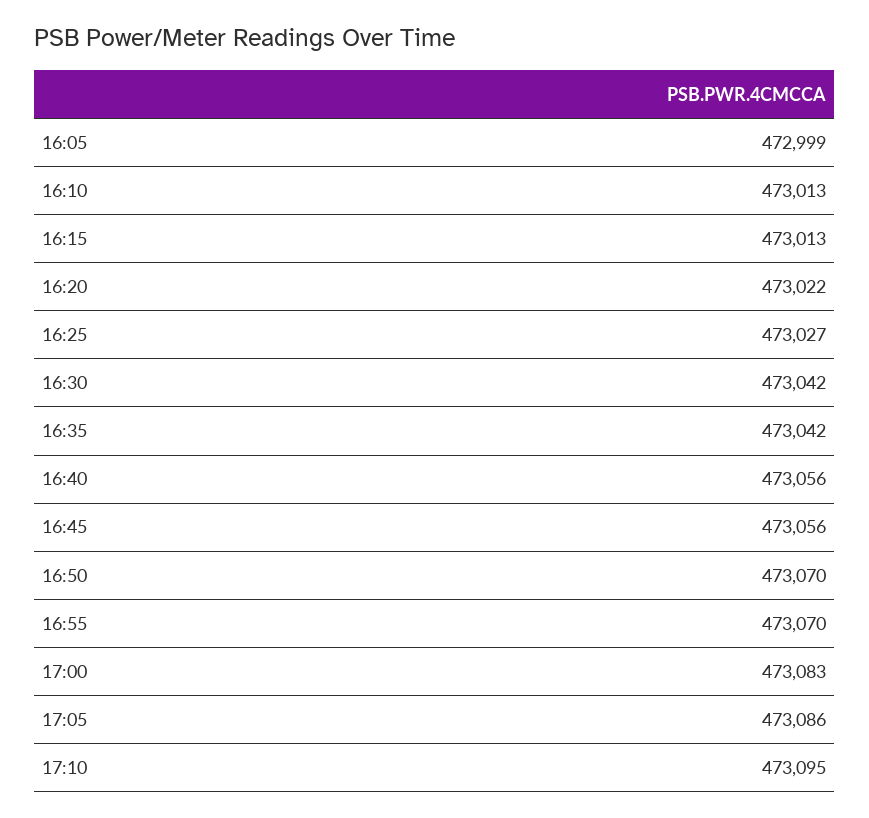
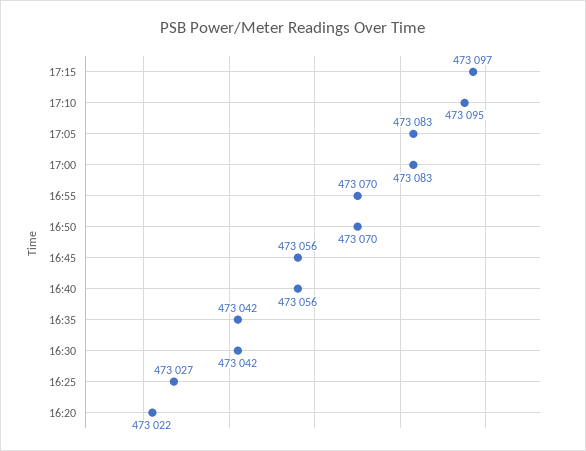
16:05: 472999 -> none
16:10: 473013 -> none
16:15: 473013 -> none
17:05: 473086 -> 473083
17:15: none -> 473097

